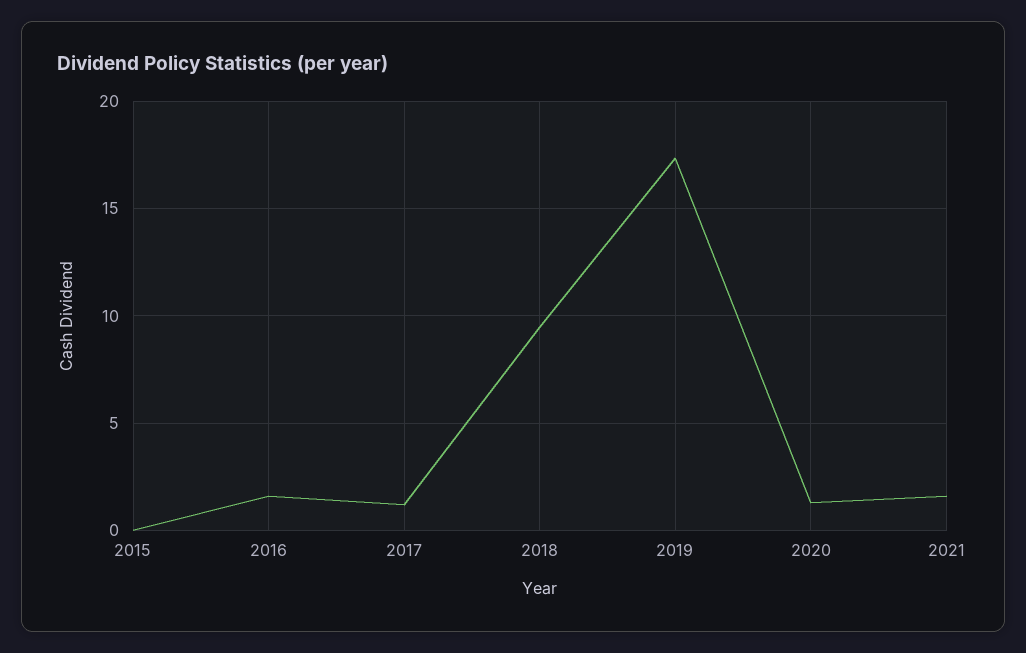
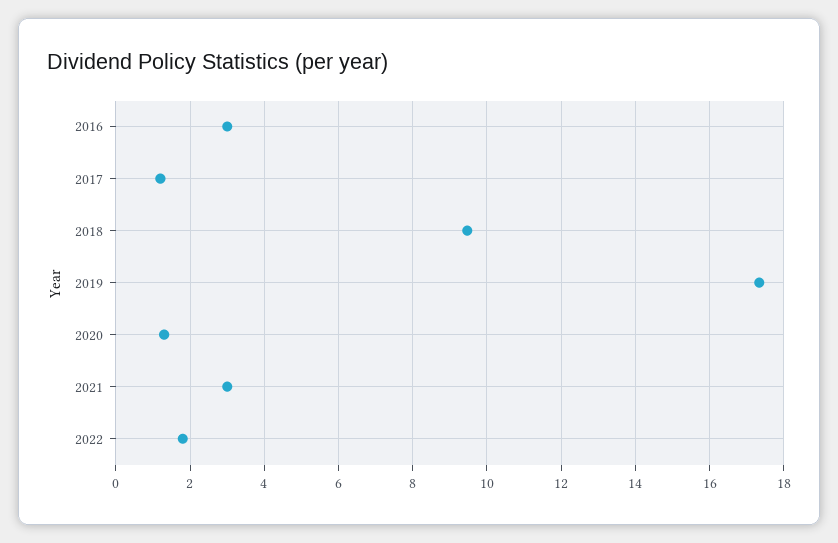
2015: 0 -> none
2016: 1.5 -> 3
2021: 1.5 -> 3
2022: none -> 1.8

